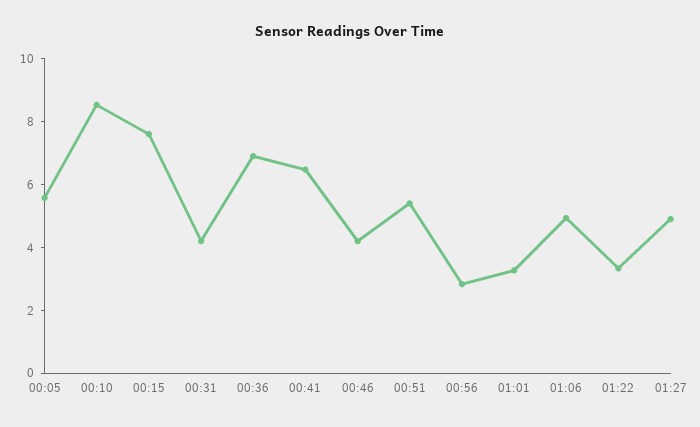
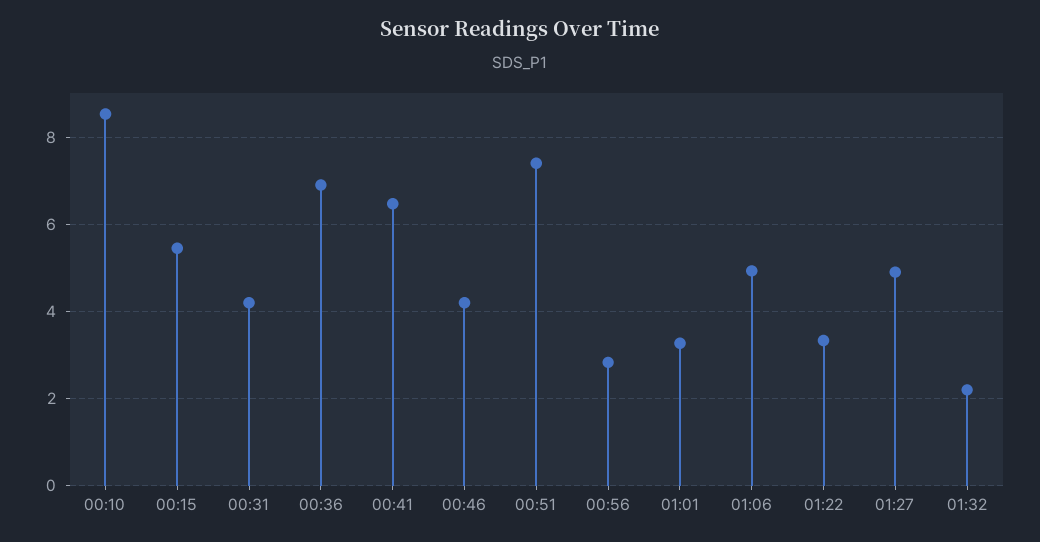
00:05: 5.5 -> none
00:15: 7.5 -> 5.4
00:51: 5.5 -> 7.4
01:32: none -> 2.2

